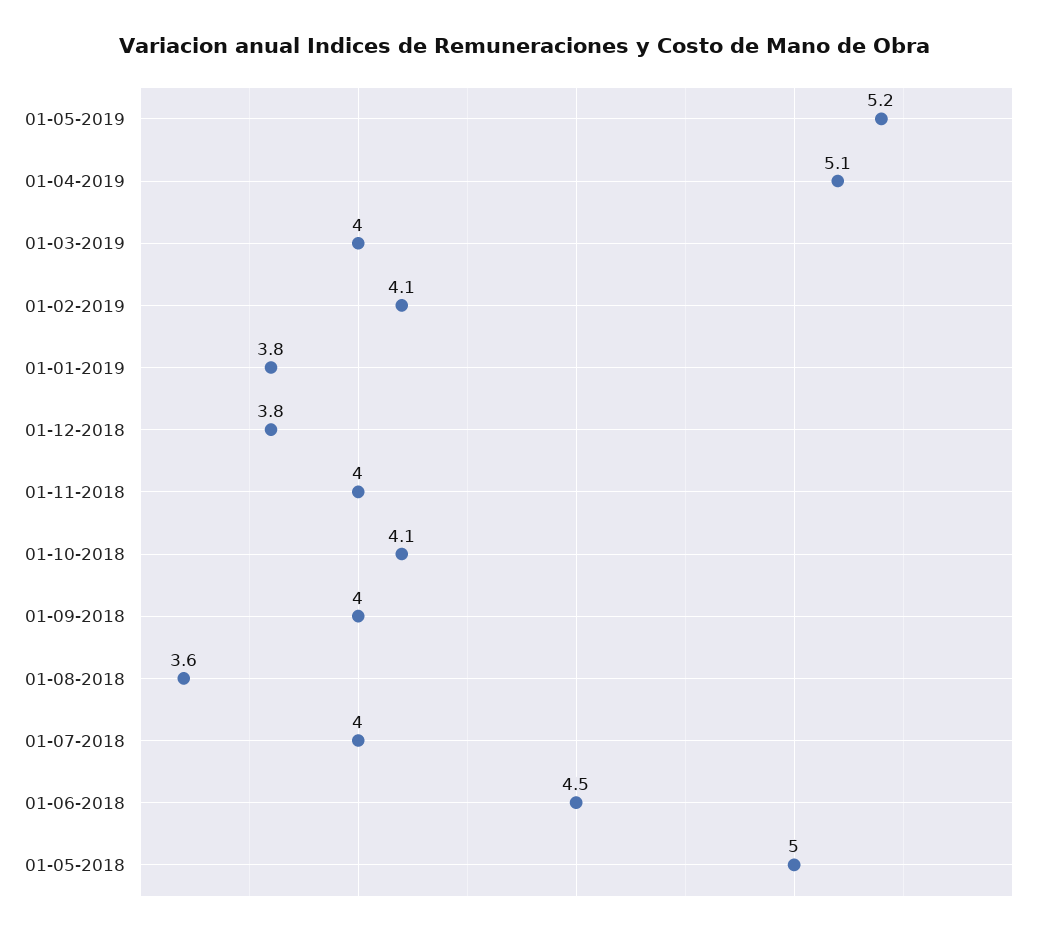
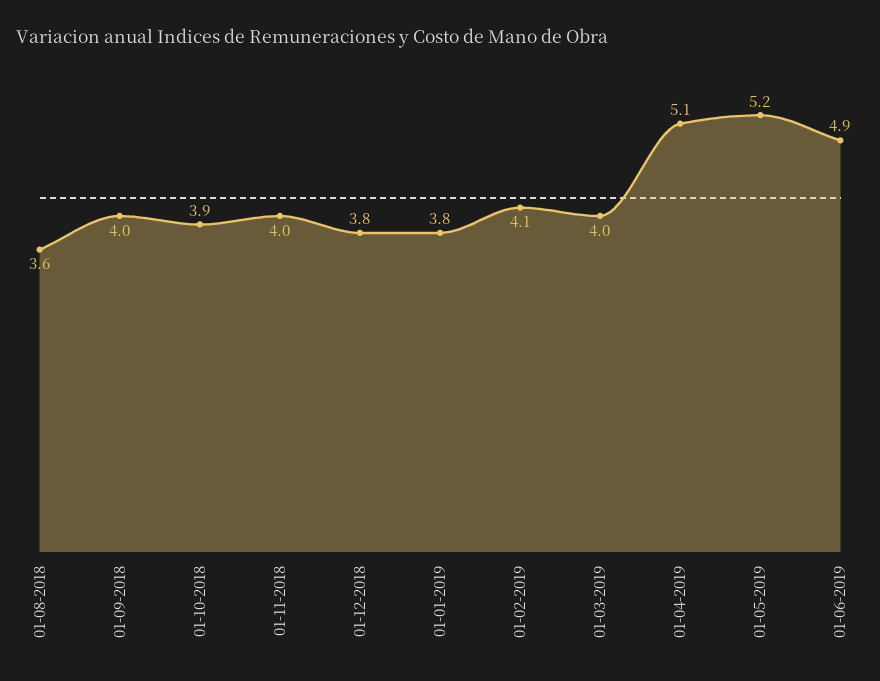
01-10-2018: 4.1 -> 3.9
01-07-2018: 4 -> none
01-06-2018: 4.5 -> none
01-05-2018: 5 -> none
01-06-2019: none -> 4.9

